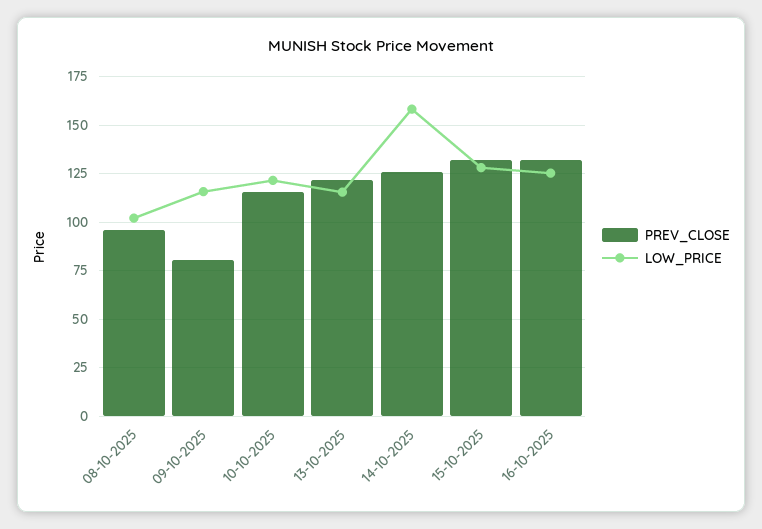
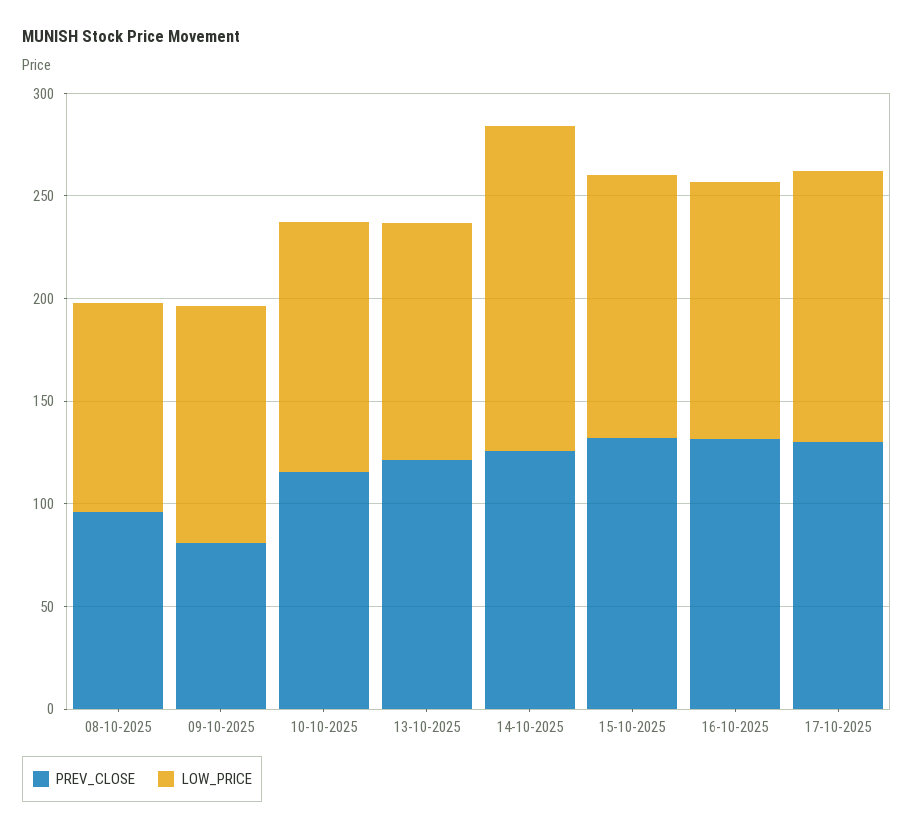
PREV_CLOSE, 17-10-2025: none -> 130
LOW_PRICE, 17-10-2025: none -> 130

